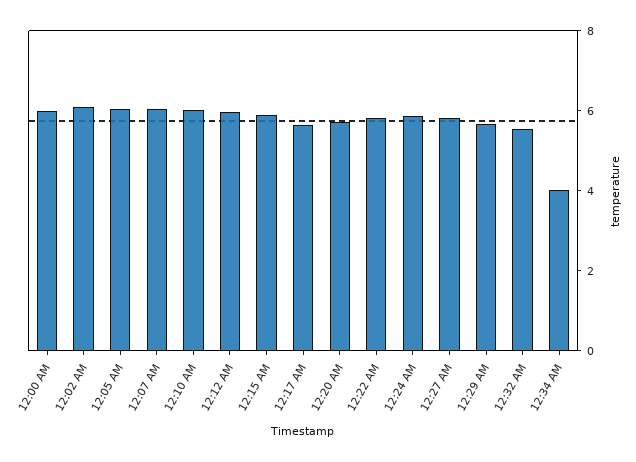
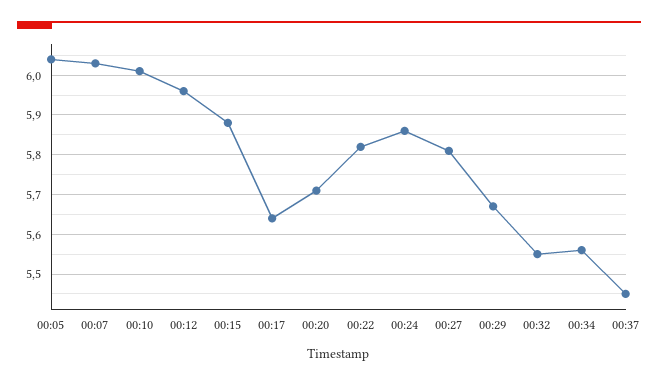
12:00 AM: 6 -> none
12:02 AM: 6 -> none
12:34 AM: 4 -> 5.55
00:37: none -> 5.45

